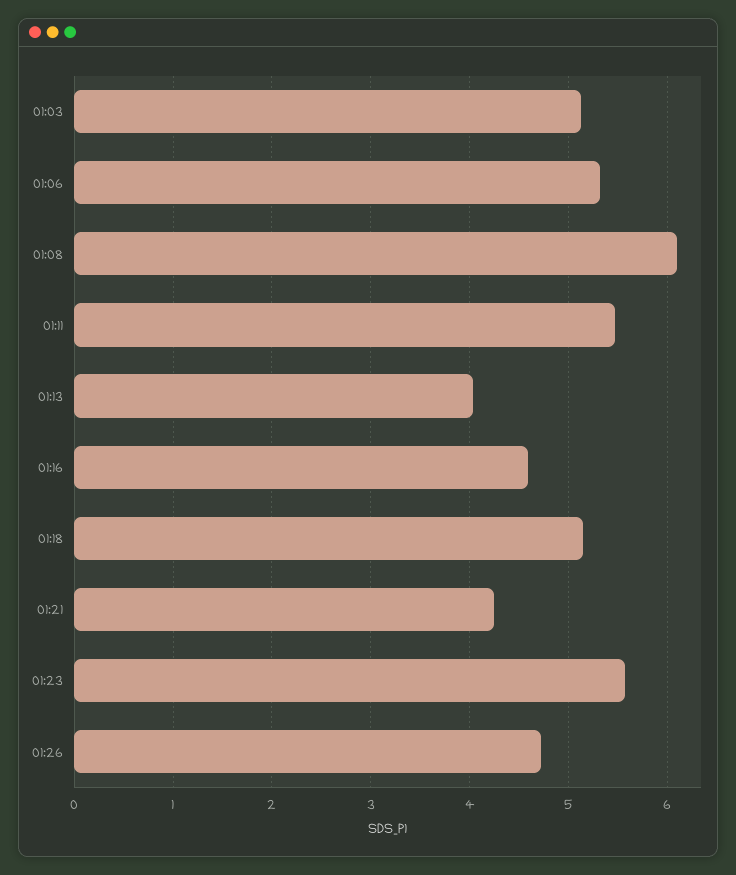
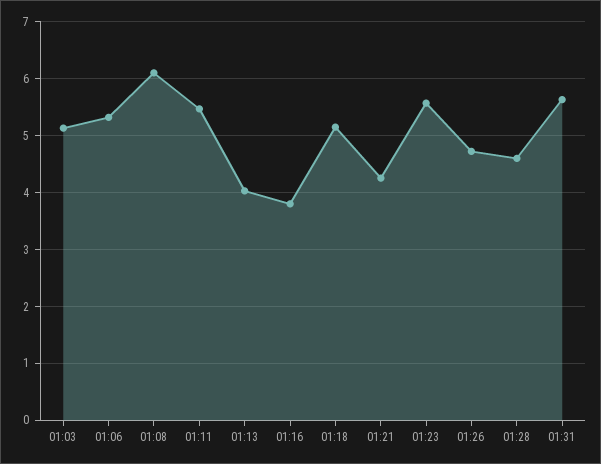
01:16: 4.6 -> 3.8
01:28: none -> 4.6
01:31: none -> 5.6

